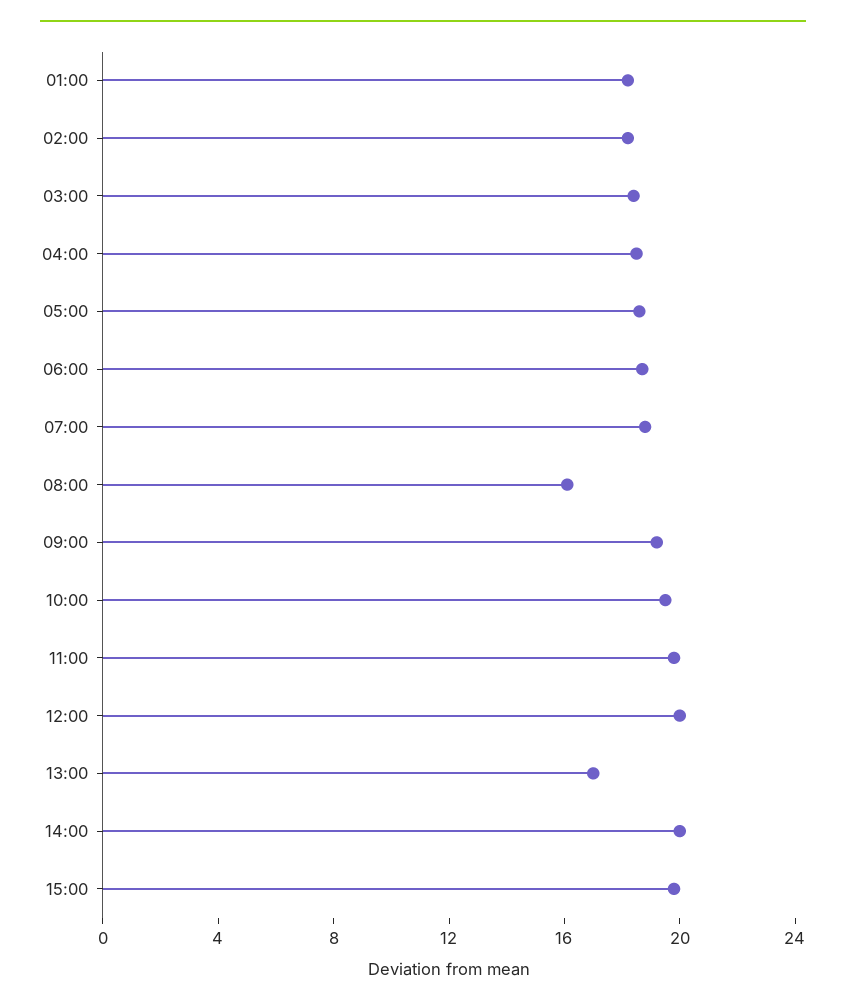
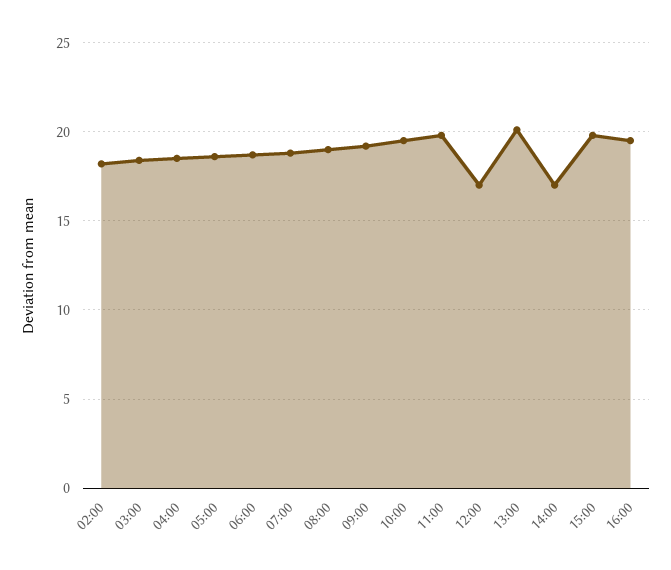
01:00: 18 -> none
08:00: 16 -> 19
12:00: 20 -> 17
13:00: 17 -> 20
14:00: 20 -> 17
16:00: none -> 19.5

